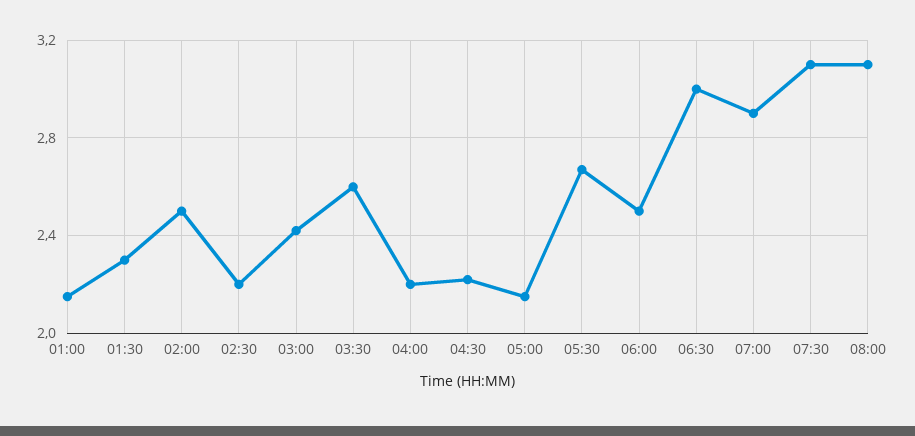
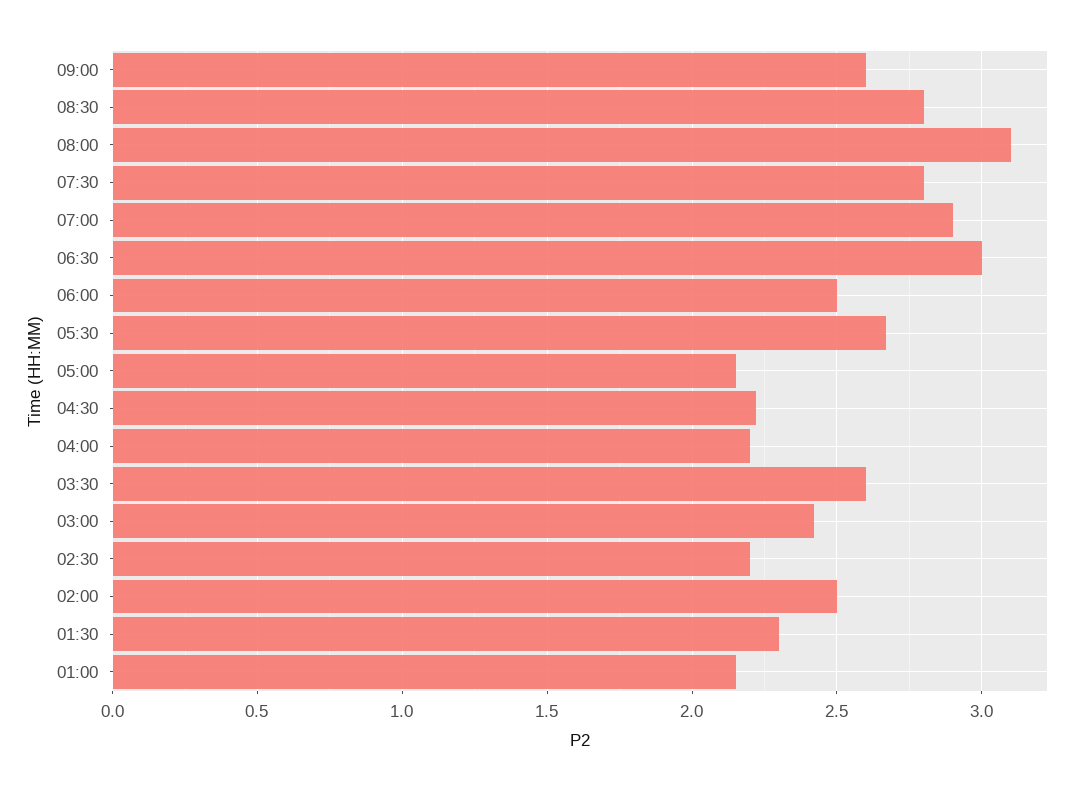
07:30: 3.1 -> 2.8
09:00: none -> 2.6
08:30: none -> 2.8

